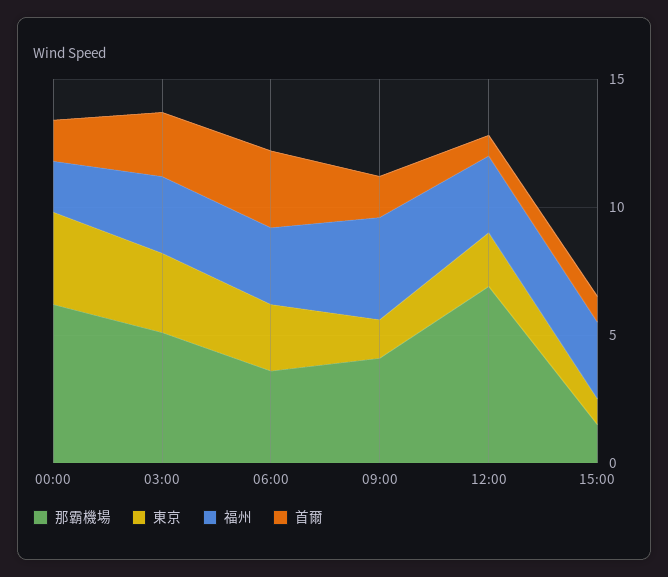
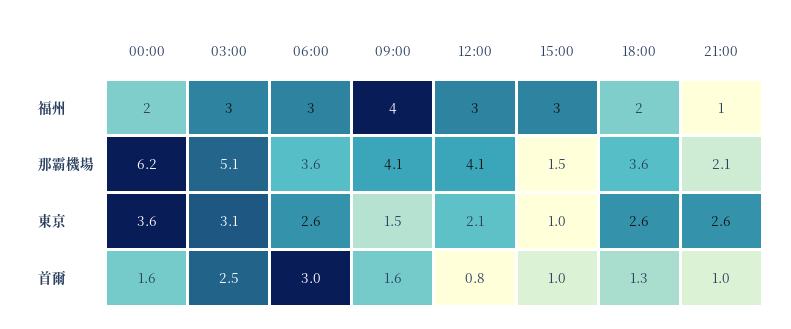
那霸機場, 12:00: 7 -> 4.1
福州, 18:00: none -> 2
福州, 21:00: none -> 1
那霸機場, 18:00: none -> 3.6
那霸機場, 21:00: none -> 2.1
東京, 18:00: none -> 2.6
東京, 21:00: none -> 2.6
首爾, 18:00: none -> 1.3
首爾, 21:00: none -> 1

